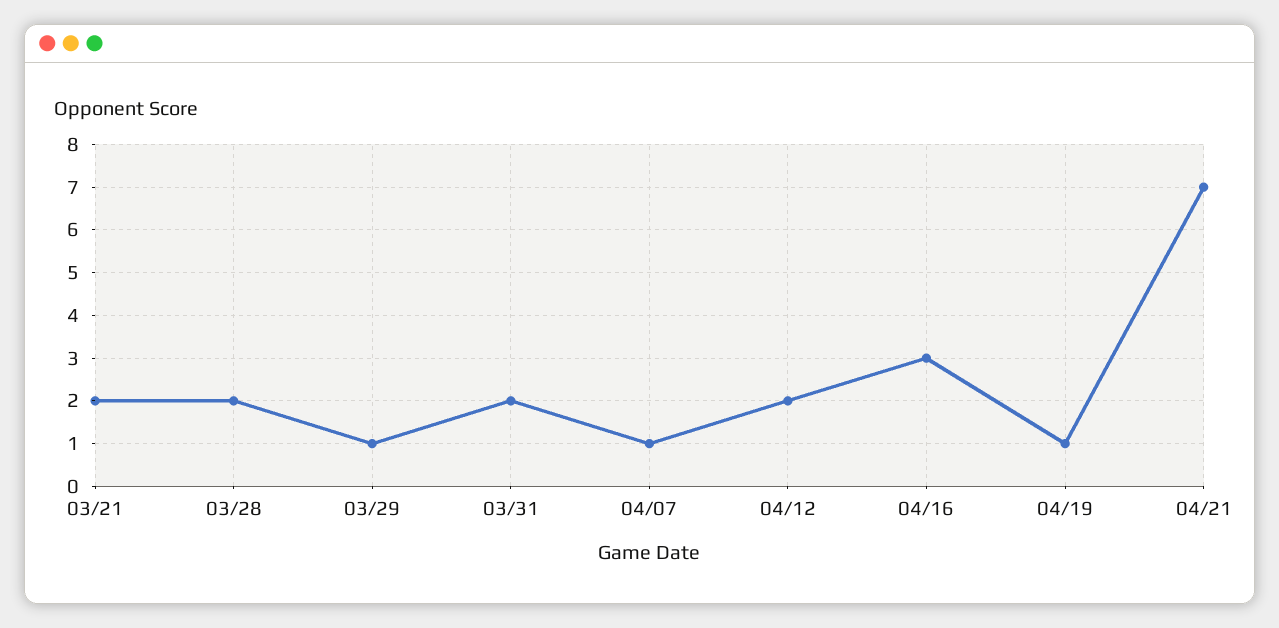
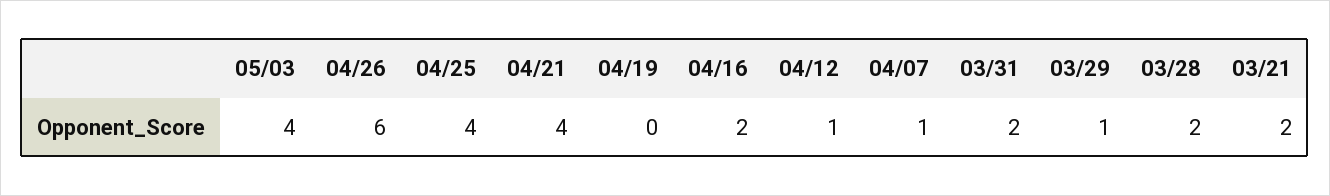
04/12: 2 -> 1
04/16: 3 -> 2
04/19: 1 -> 0
04/21: 7 -> 4
05/03: none -> 4
04/26: none -> 6
04/25: none -> 4

